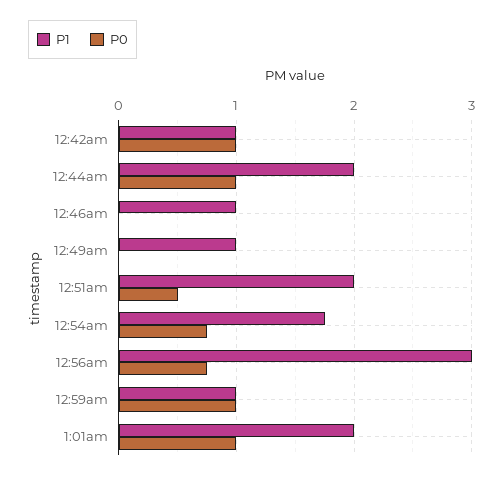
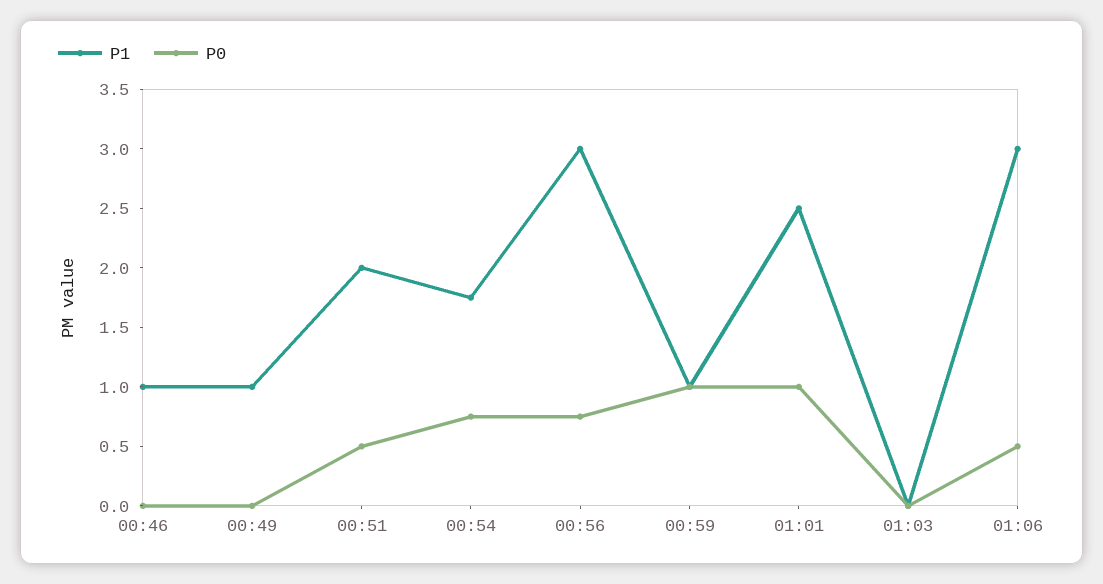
P1, 12:42am: 1 -> none
P0, 12:42am: 1 -> none
P1, 12:44am: 2 -> none
P0, 12:44am: 1 -> none
P1, 1:01am: 2 -> 2.5
P1, 01:03: none -> 0
P0, 01:03: none -> 0
P1, 01:06: none -> 3
P0, 01:06: none -> 0.5

